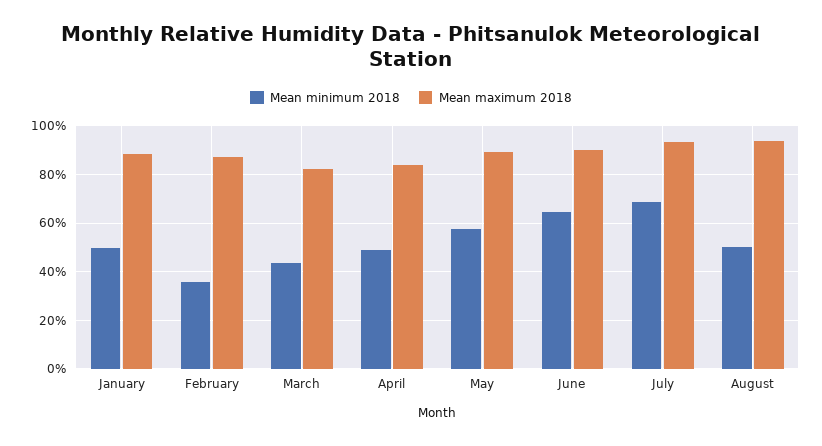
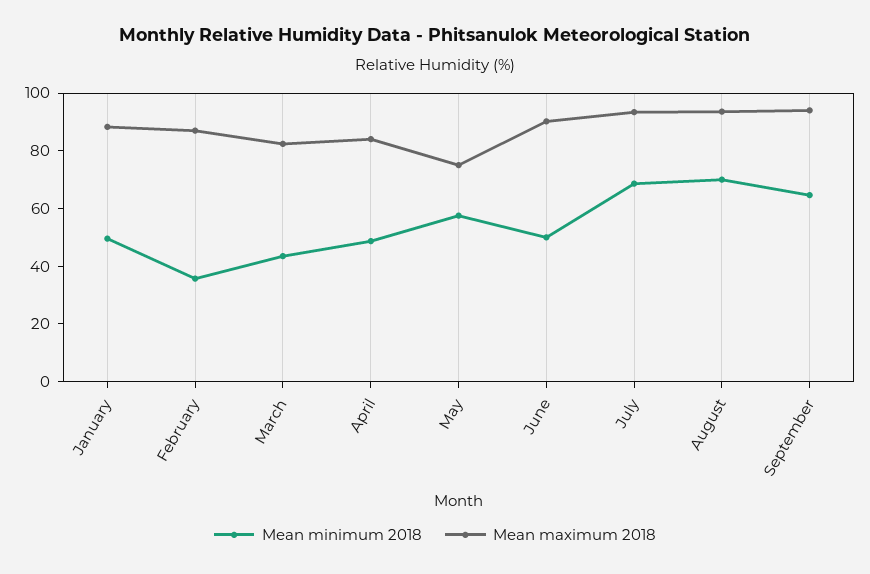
Mean maximum 2018, May: 90 -> 75
Mean minimum 2018, June: 65 -> 50
Mean minimum 2018, August: 50 -> 70
Mean minimum 2018, September: none -> 65
Mean maximum 2018, September: none -> 95

